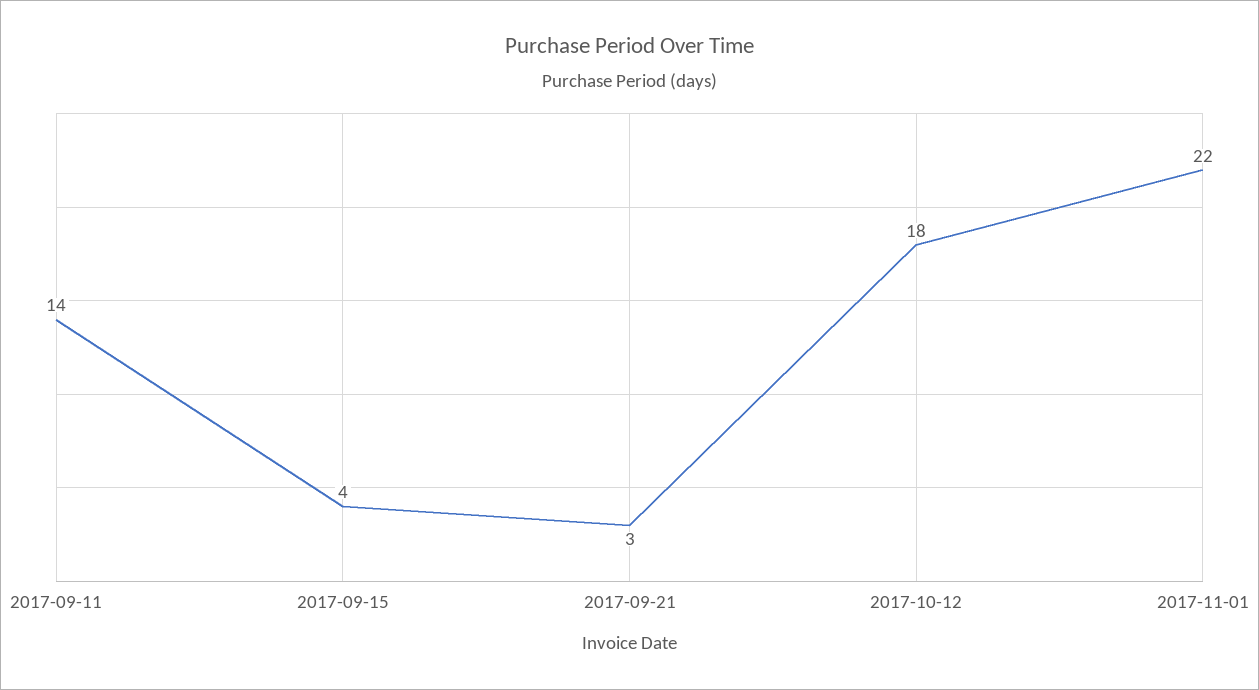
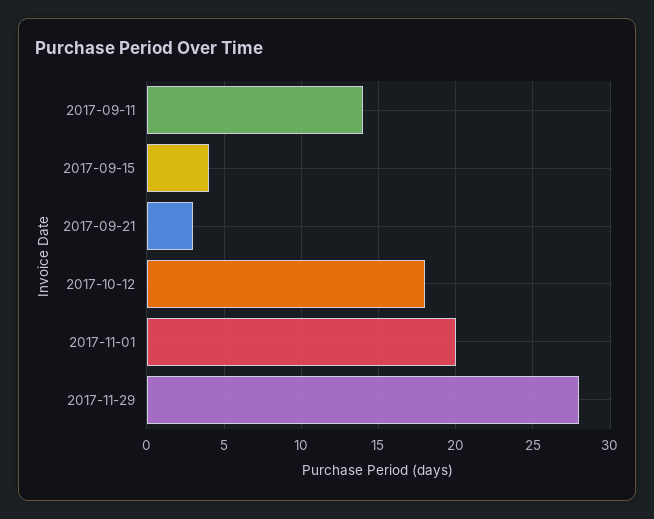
2017-11-01: 22 -> 20
2017-11-29: none -> 28

